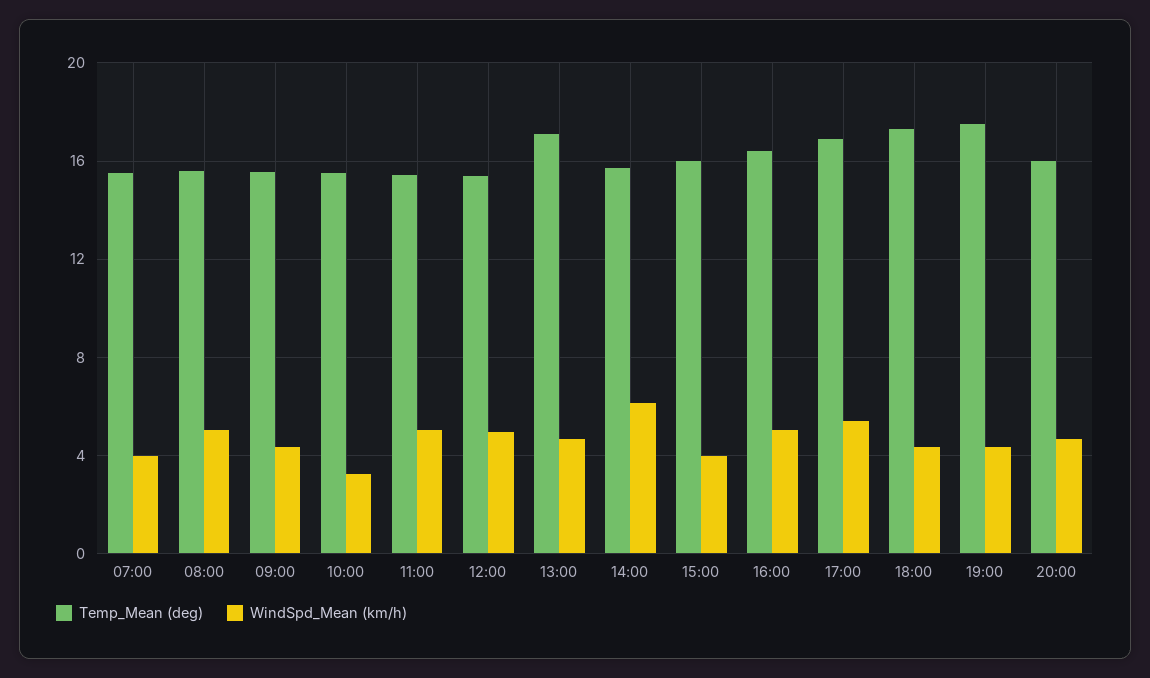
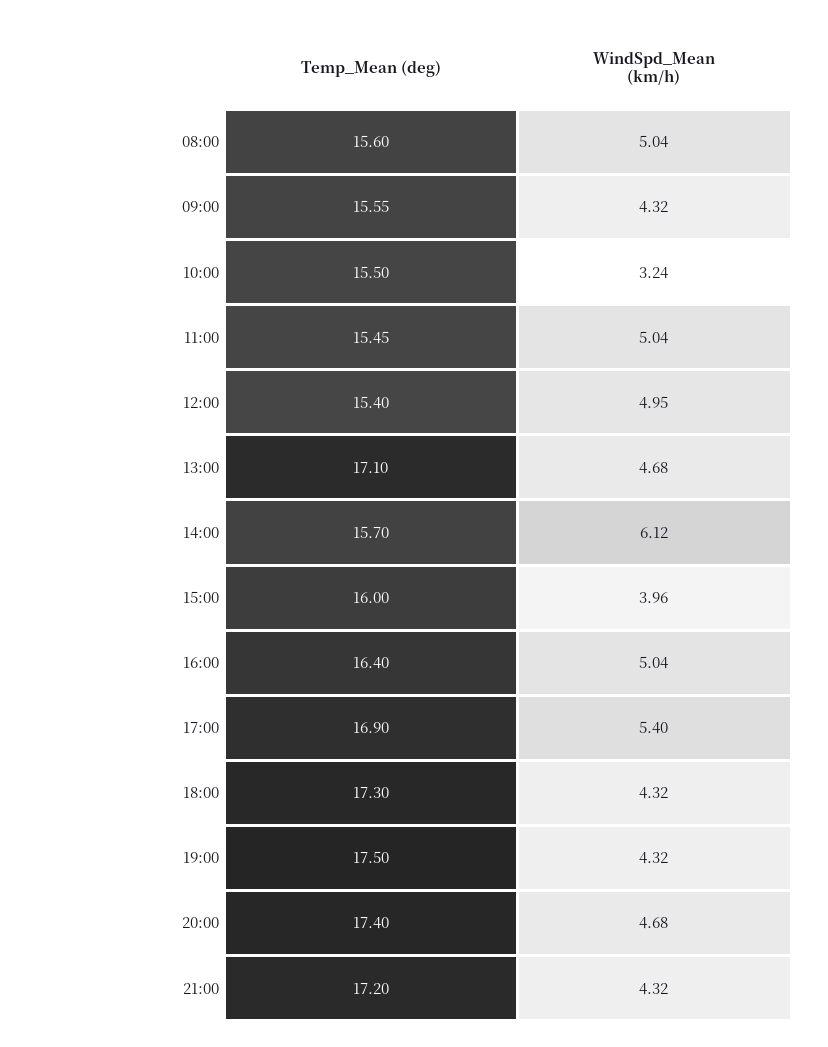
Temp_Mean (deg), 07:00: 15.5 -> none
WindSpd_Mean (km/h), 07:00: 4 -> none
Temp_Mean (deg), 20:00: 16 -> 17.4
Temp_Mean (deg), 21:00: none -> 17.2
WindSpd_Mean (km/h), 21:00: none -> 4.32

